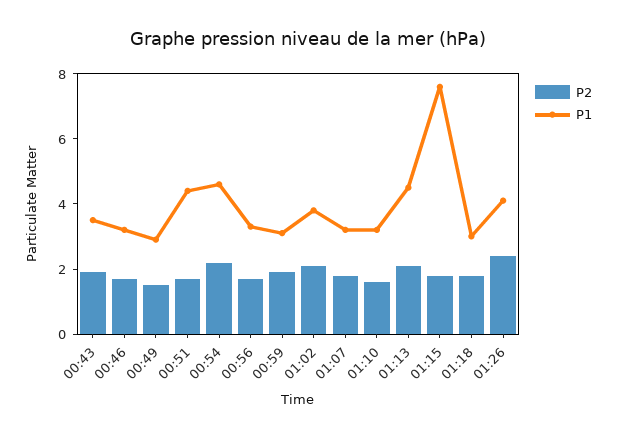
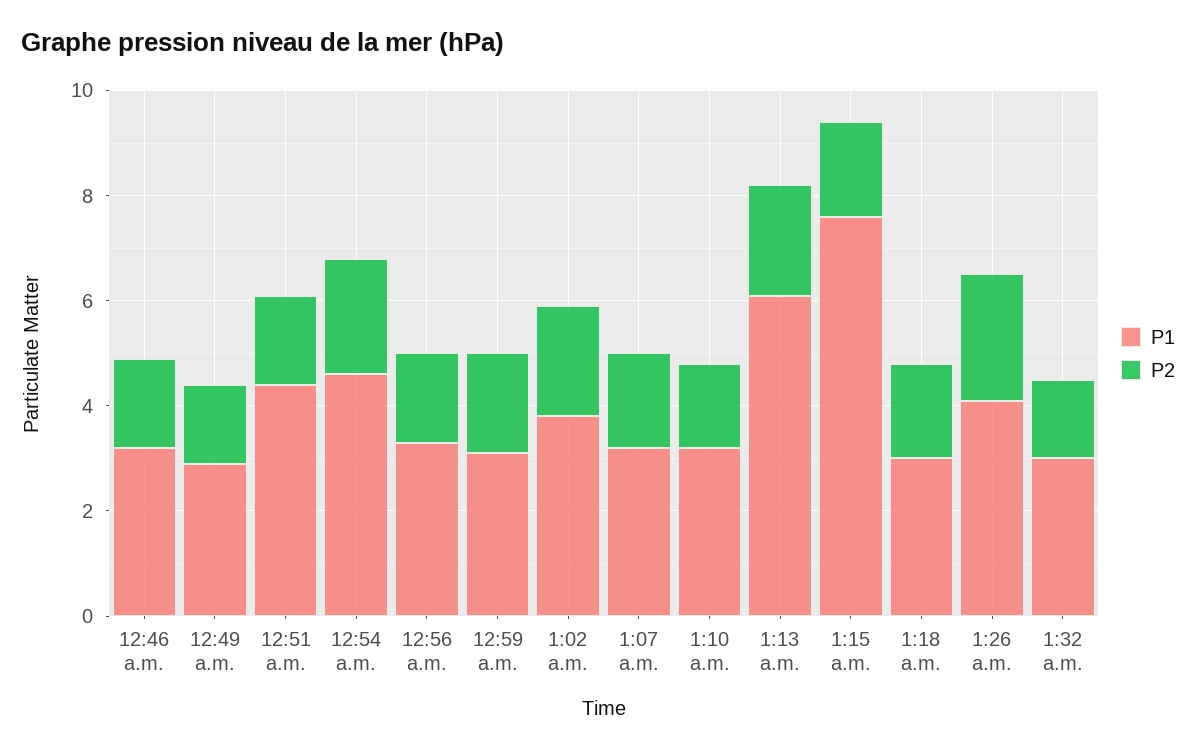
P2, 00:43: 2 -> none
P1, 00:43: 3.5 -> none
P1, 01:13: 4.5 -> 6
P1, 1:32 a.m.: none -> 3
P2, 1:32 a.m.: none -> 1.5

